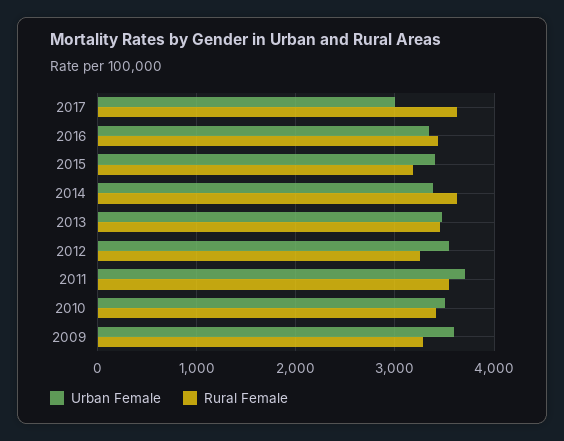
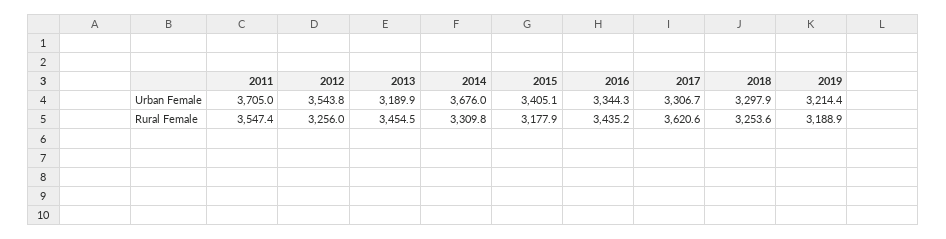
Urban Female, 2017: 3000 -> 3306.7
Urban Female, 2014: 3400 -> 3676
Rural Female, 2014: 3600 -> 3309.8
Urban Female, 2013: 3500 -> 3189.9
Urban Female, 2010: 3500 -> none
Rural Female, 2010: 3400 -> none
Urban Female, 2009: 3600 -> none
Rural Female, 2009: 3300 -> none
Urban Female, 2018: none -> 3297.9
Urban Female, 2019: none -> 3214.4
Rural Female, 2018: none -> 3253.6
Rural Female, 2019: none -> 3188.9

